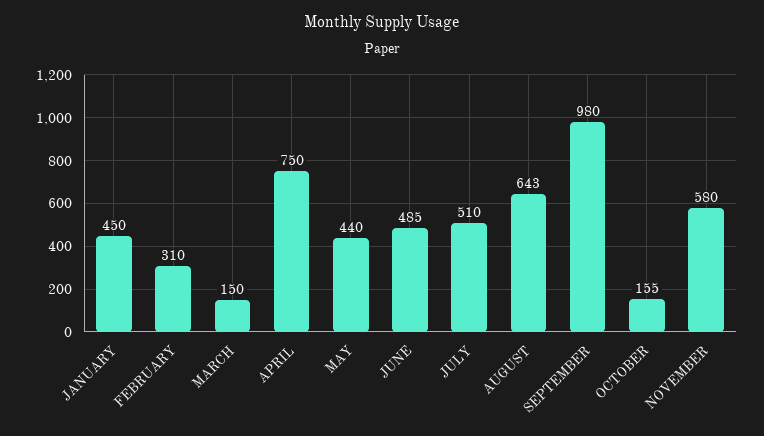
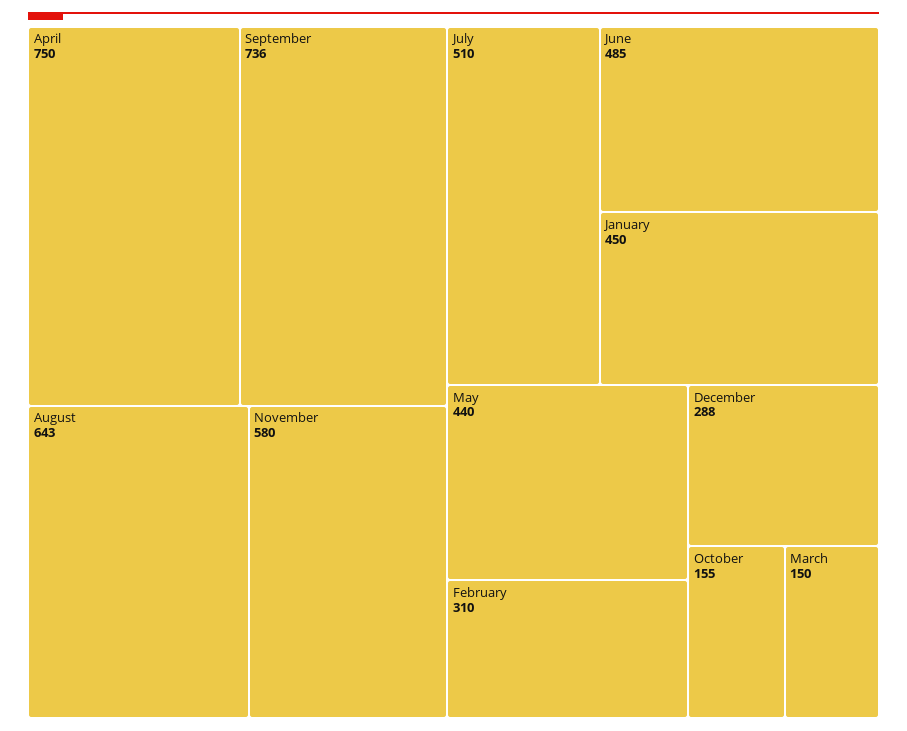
SEPTEMBER: 980 -> 736
December: none -> 288

